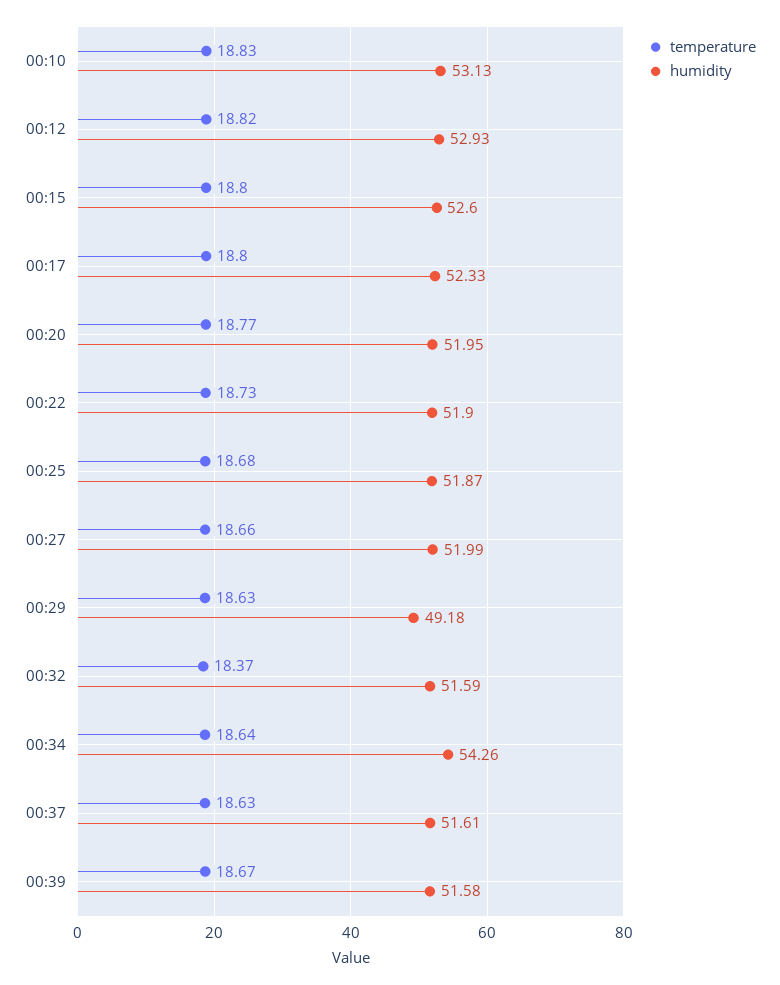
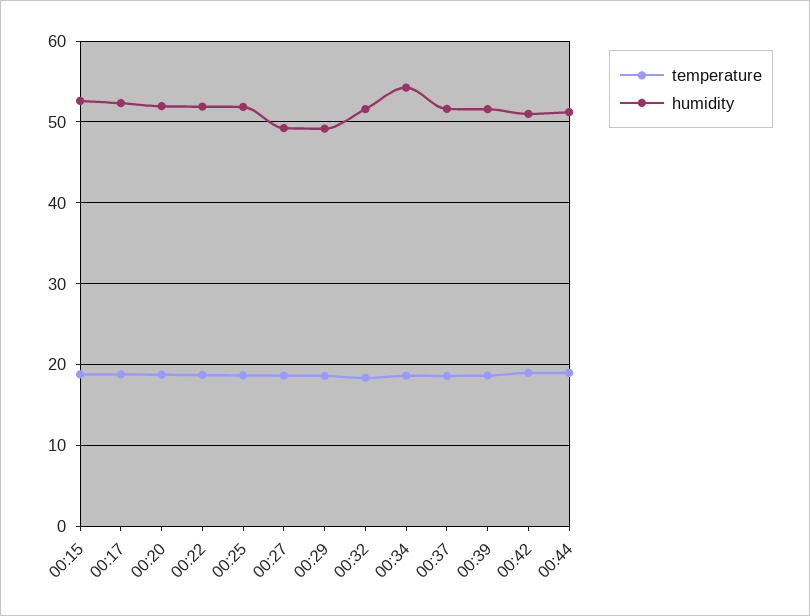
temperature, 00:10: 18.83 -> none
humidity, 00:10: 53.13 -> none
temperature, 00:12: 18.82 -> none
humidity, 00:12: 52.93 -> none
humidity, 00:27: 51.99 -> 49
temperature, 00:42: none -> 19
humidity, 00:42: none -> 51
temperature, 00:44: none -> 19
humidity, 00:44: none -> 51

